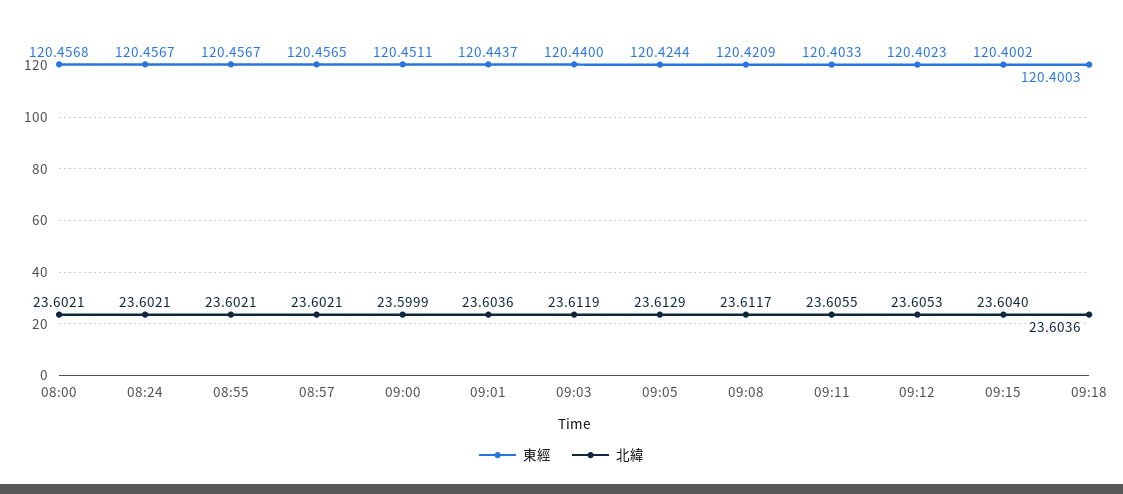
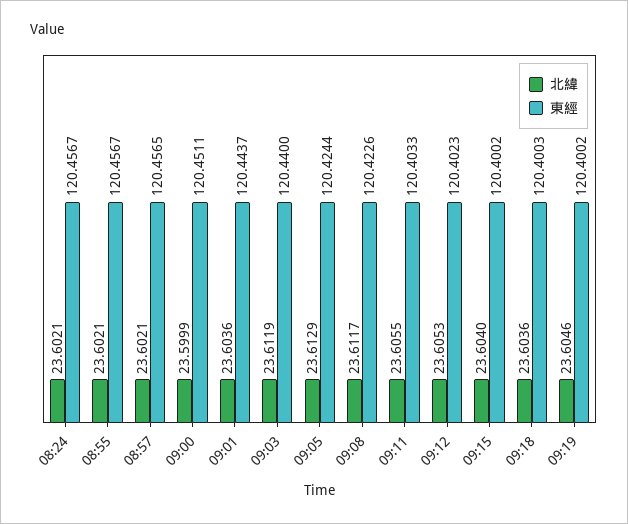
東經, 08:00: 120.4568 -> none
北緯, 08:00: 23.6021 -> none
東經, 09:08: 120.4209 -> 120.4226
北緯, 09:19: none -> 23.6046
東經, 09:19: none -> 120.4002

